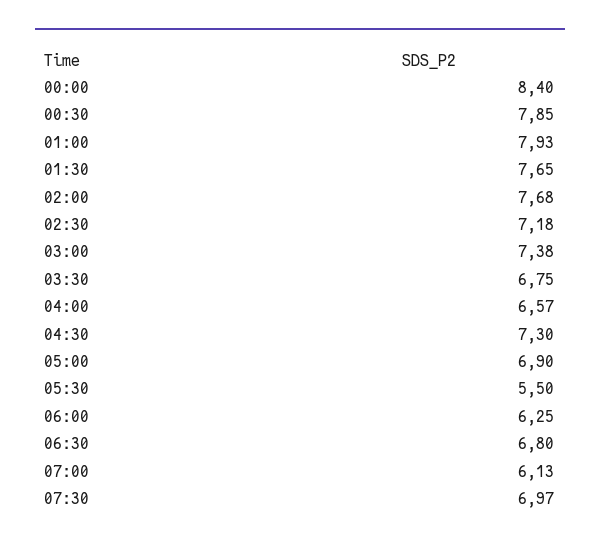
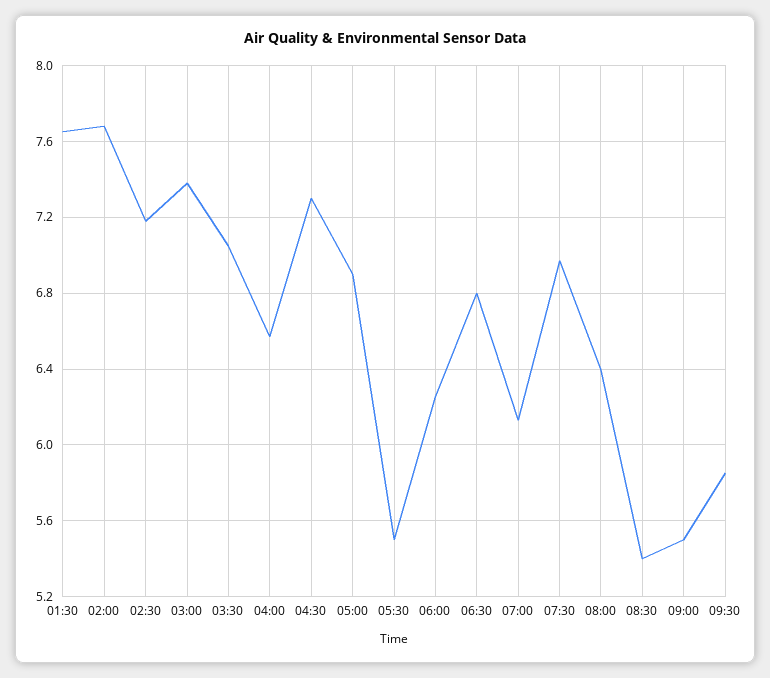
00:00: 8.4 -> none
00:30: 7.85 -> none
01:00: 7.93 -> none
03:30: 6.75 -> 7.05
08:00: none -> 6.4
08:30: none -> 5.4
09:00: none -> 5.5
09:30: none -> 5.85

